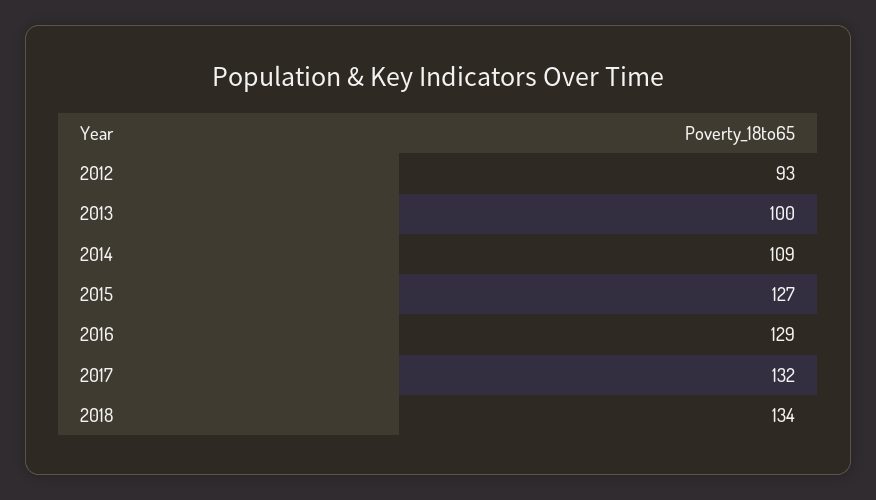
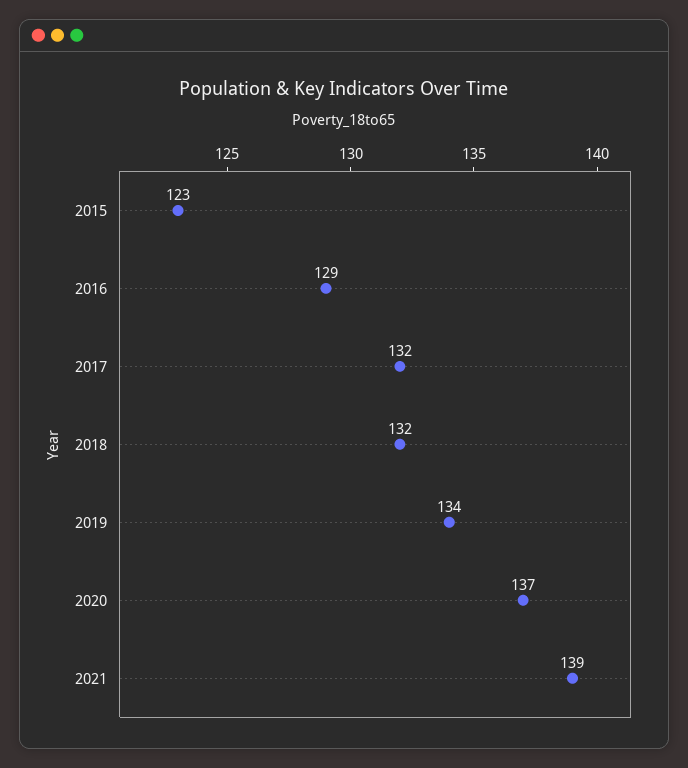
2012: 93 -> none
2013: 100 -> none
2014: 109 -> none
2015: 127 -> 123
2018: 134 -> 132
2019: none -> 134
2020: none -> 137
2021: none -> 139

